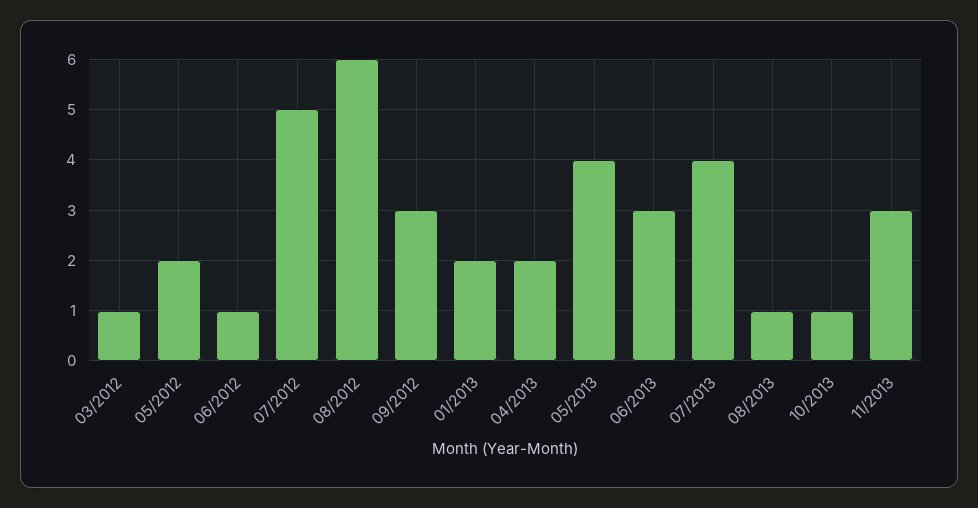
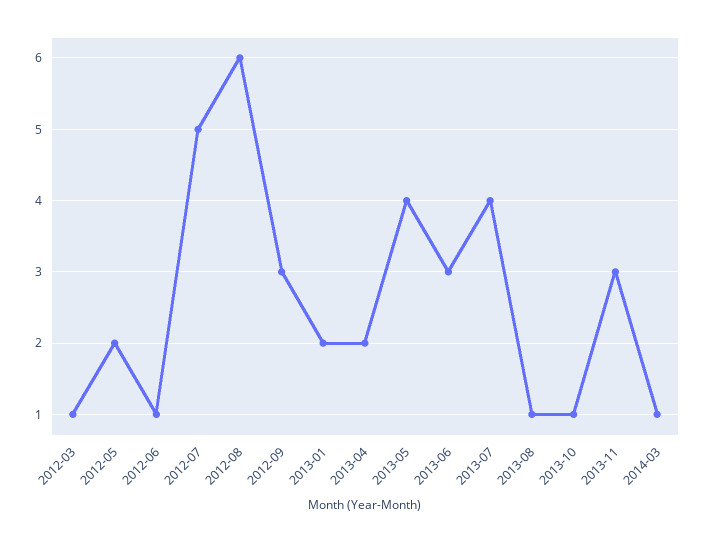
2014-03: none -> 1

